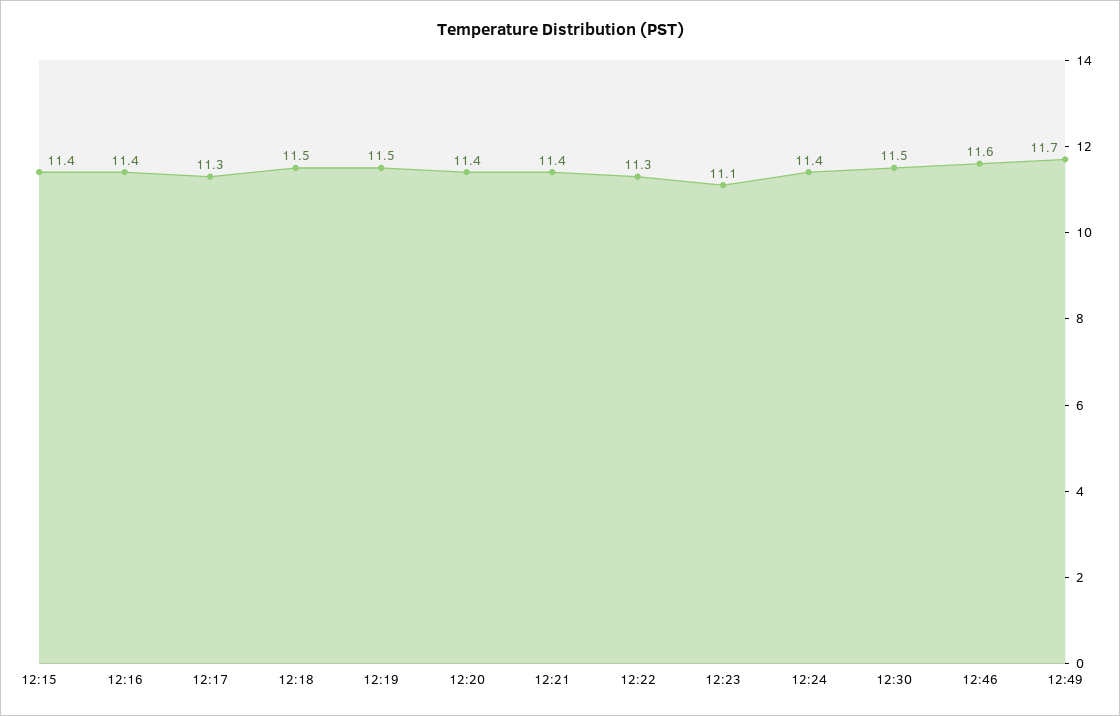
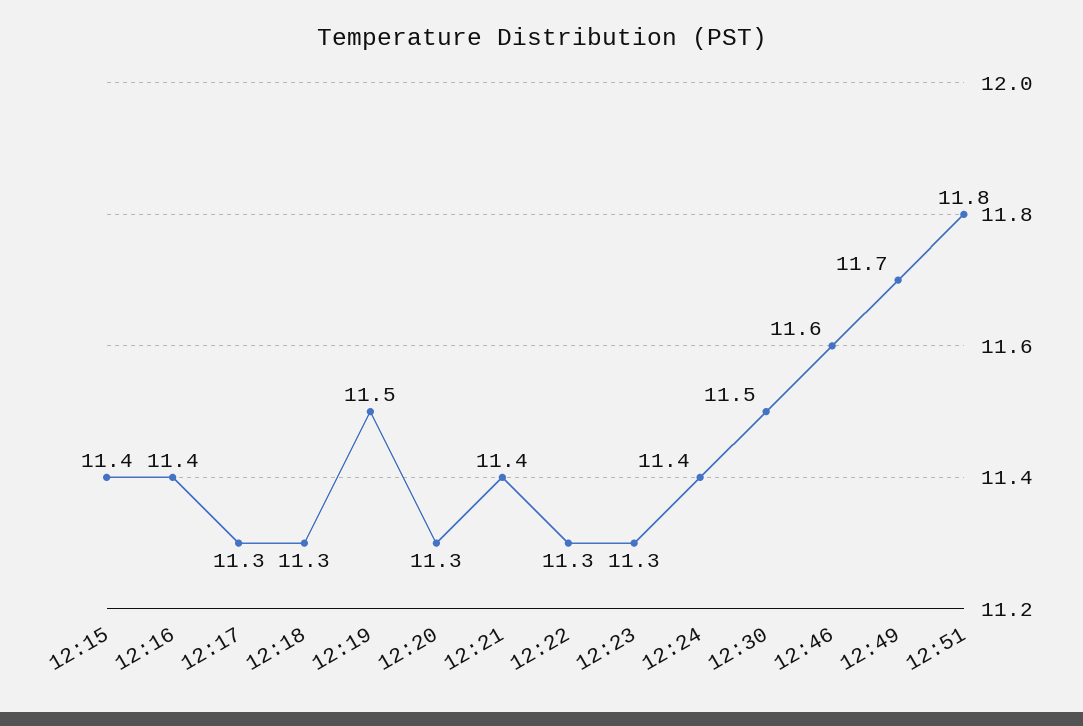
12:18: 11.5 -> 11.3
12:20: 11.4 -> 11.3
12:23: 11.1 -> 11.3
12:51: none -> 11.8

